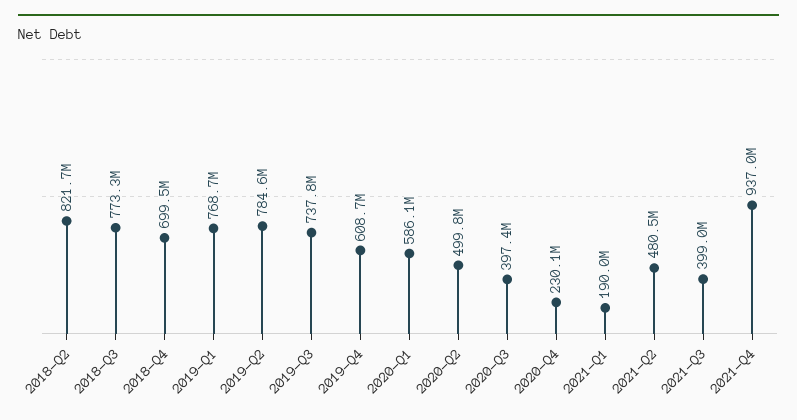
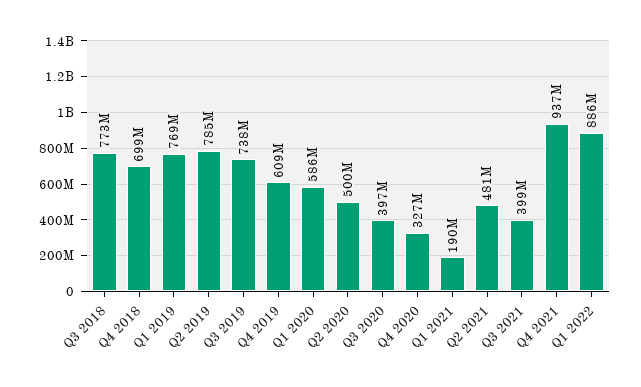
2018-Q2: 821700000 -> none
2020-Q4: 230100000 -> 327000000
Q1 2022: none -> 886000000

